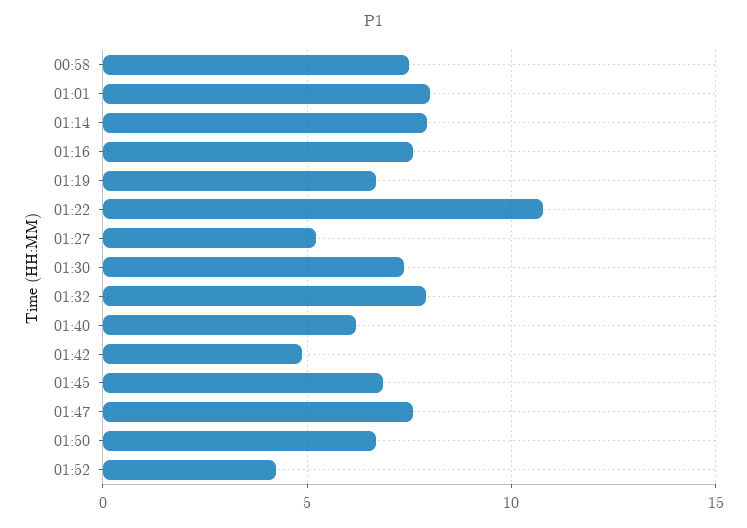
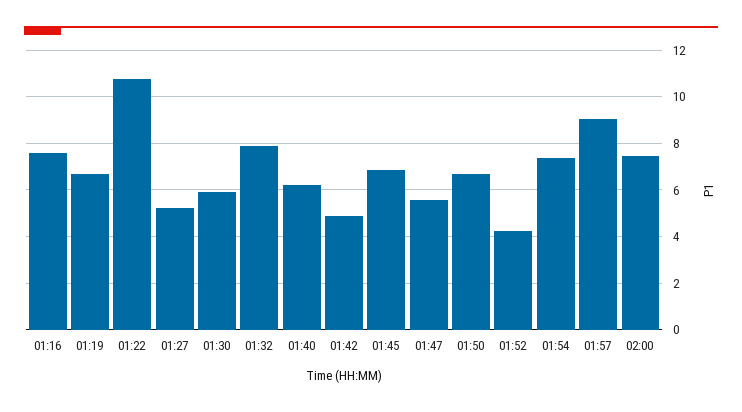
00:58: 7.5 -> none
01:01: 8 -> none
01:14: 8 -> none
01:30: 7.5 -> 6
01:47: 7.5 -> 5.5
01:54: none -> 7.5
01:57: none -> 9
02:00: none -> 7.5

